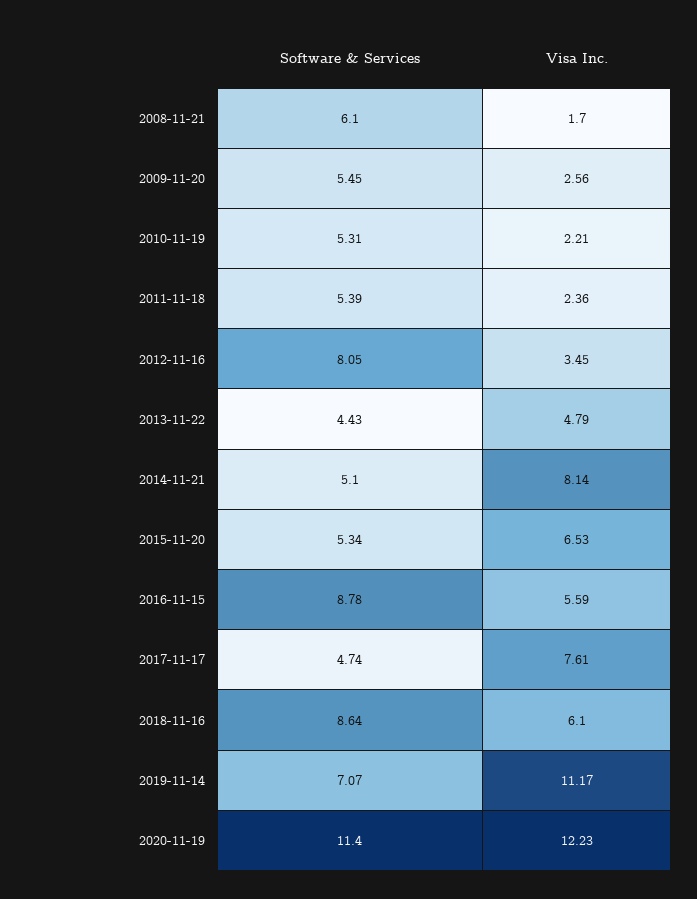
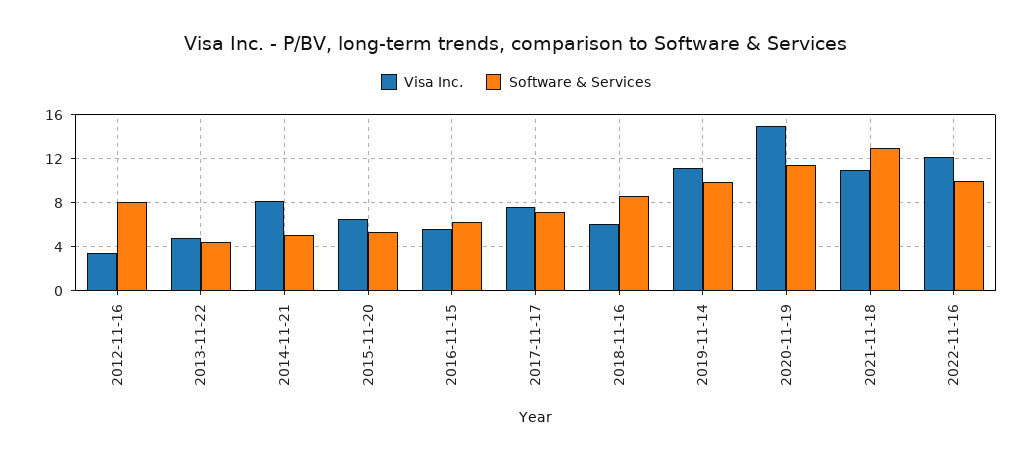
Software & Services, 2008-11-21: 6.1 -> none
Visa Inc., 2008-11-21: 1.7 -> none
Software & Services, 2009-11-20: 5.45 -> none
Visa Inc., 2009-11-20: 2.56 -> none
Software & Services, 2010-11-19: 5.31 -> none
Visa Inc., 2010-11-19: 2.21 -> none
Software & Services, 2011-11-18: 5.39 -> none
Visa Inc., 2011-11-18: 2.36 -> none
Software & Services, 2016-11-15: 8.78 -> 6
Software & Services, 2017-11-17: 4.74 -> 7
Software & Services, 2019-11-14: 7.07 -> 10
Visa Inc., 2020-11-19: 12.23 -> 15
Visa Inc., 2021-11-18: none -> 11
Software & Services, 2021-11-18: none -> 13
Visa Inc., 2022-11-16: none -> 12
Software & Services, 2022-11-16: none -> 10

